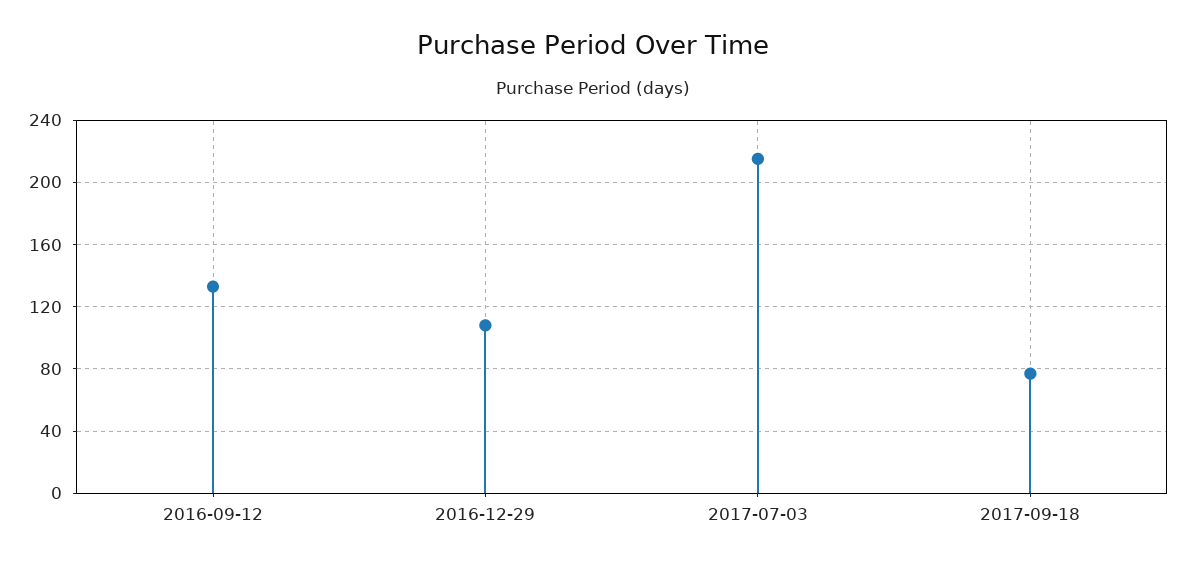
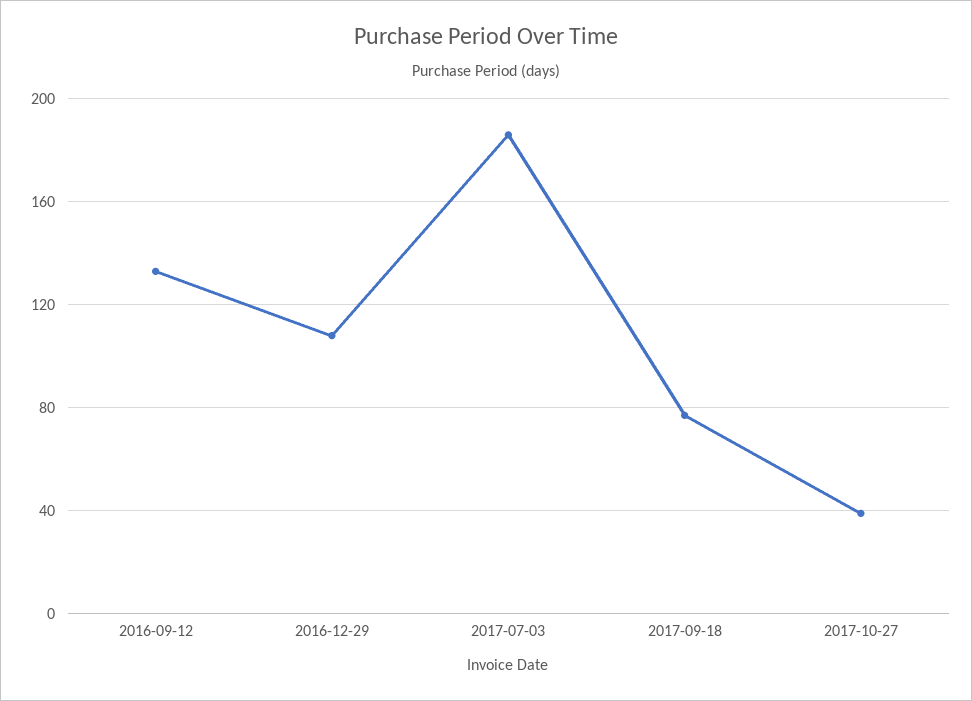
2017-07-03: 215 -> 185
2017-10-27: none -> 40

